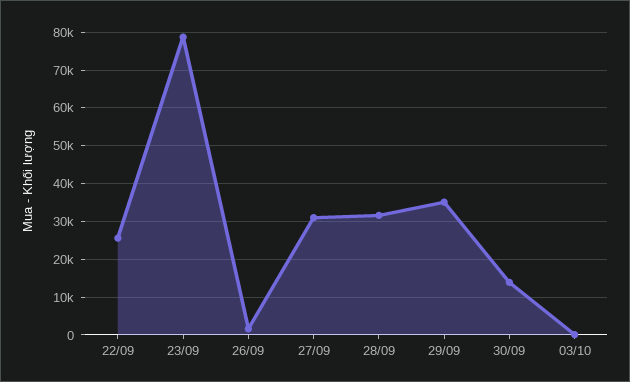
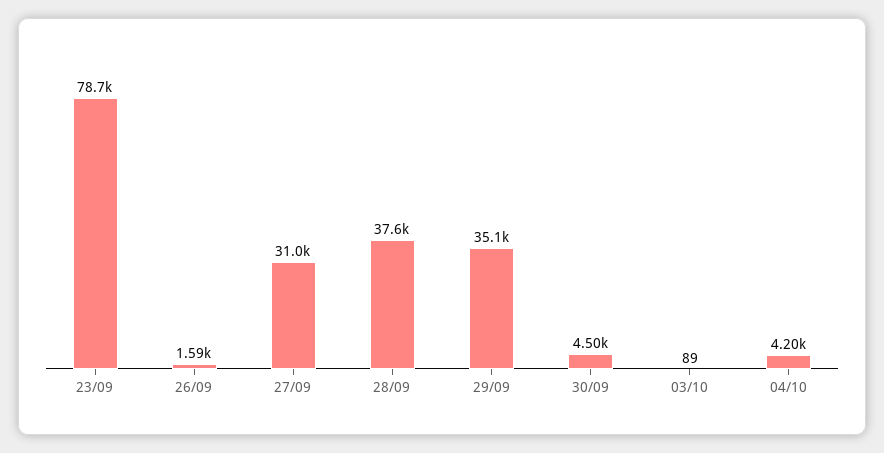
22/09: 26000 -> none
28/09: 32000 -> 37600
30/09: 14000 -> 4500
04/10: none -> 4200

